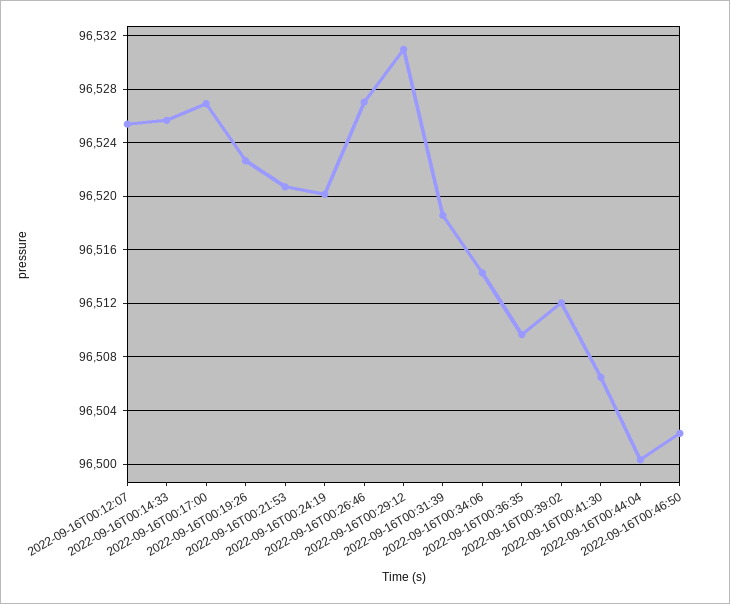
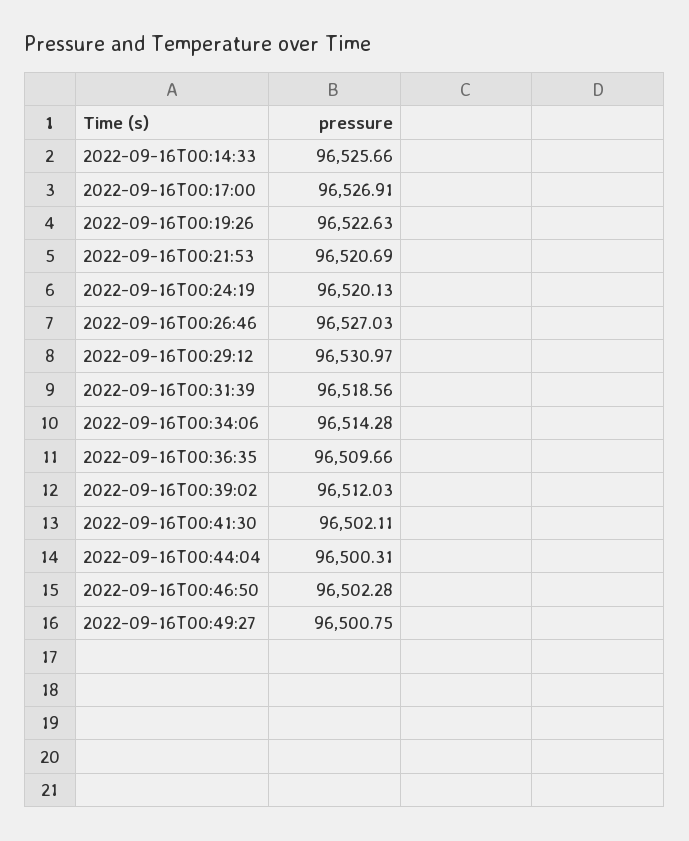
2022-09-16T00:12:07: 96525.5 -> none
2022-09-16T00:41:30: 96506.5 -> 96502.11
2022-09-16T00:49:27: none -> 96500.75

